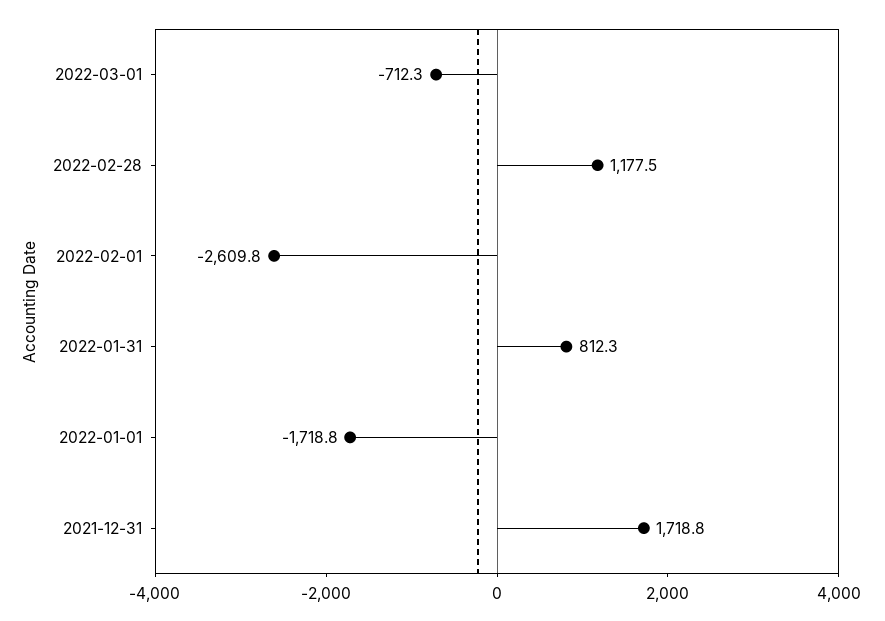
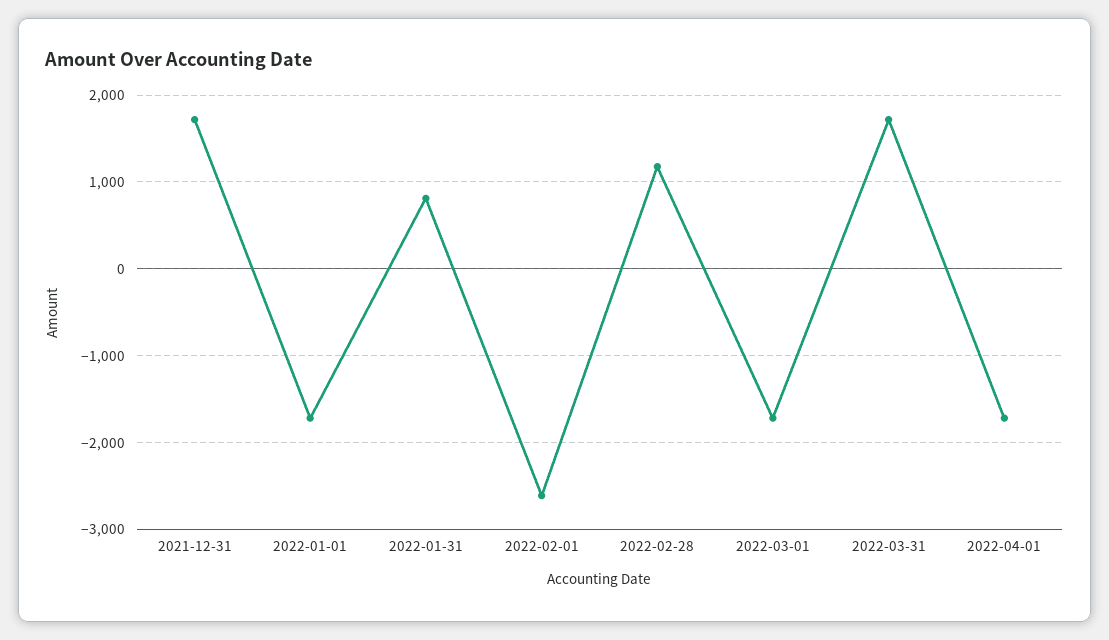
2022-03-01: -712.3 -> -1700
2022-03-31: none -> 1700
2022-04-01: none -> -1700

